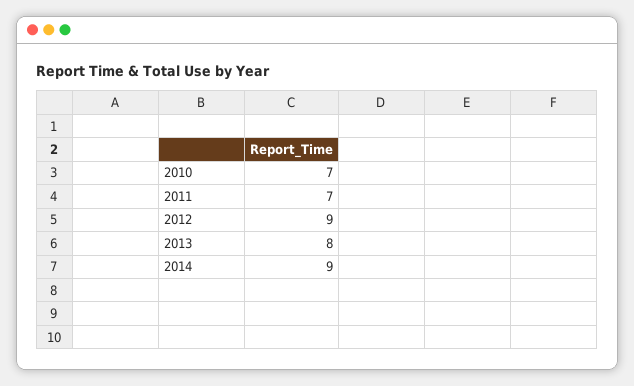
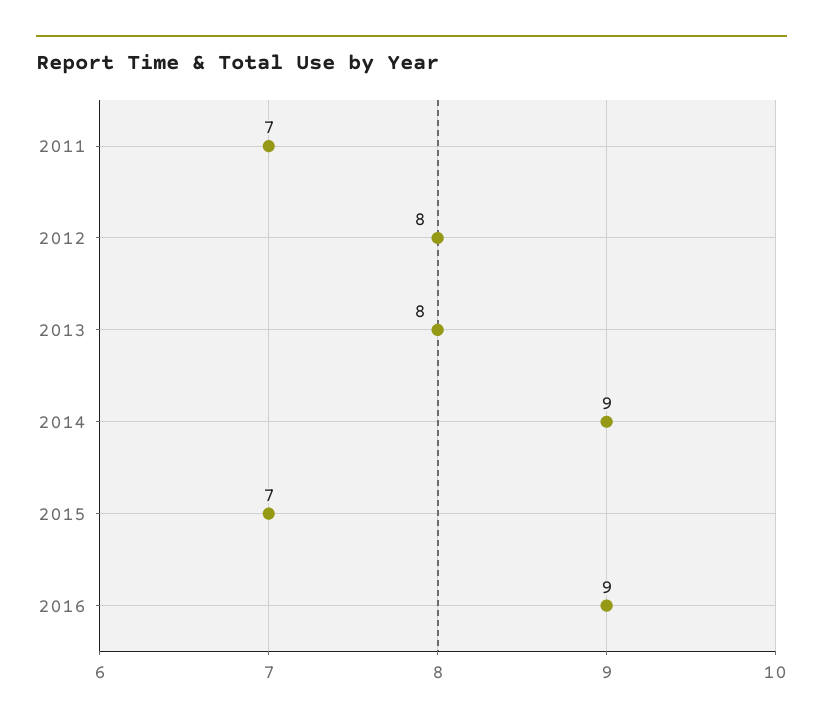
2010: 7 -> none
2012: 9 -> 8
2015: none -> 7
2016: none -> 9

